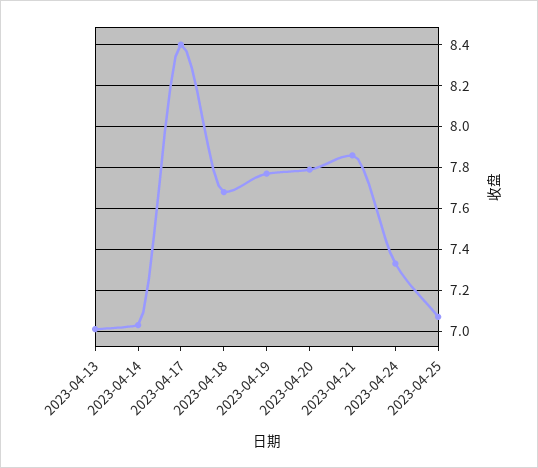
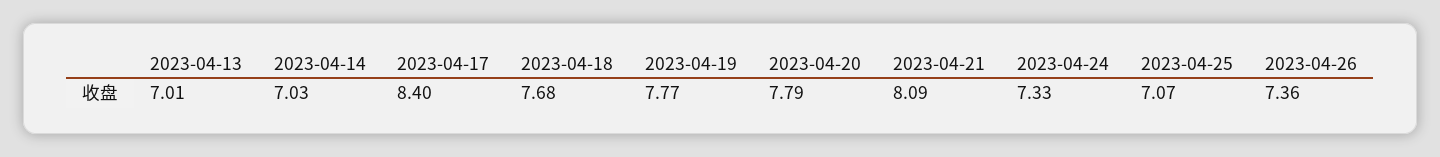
2023-04-21: 7.85 -> 8.09
2023-04-26: none -> 7.36

